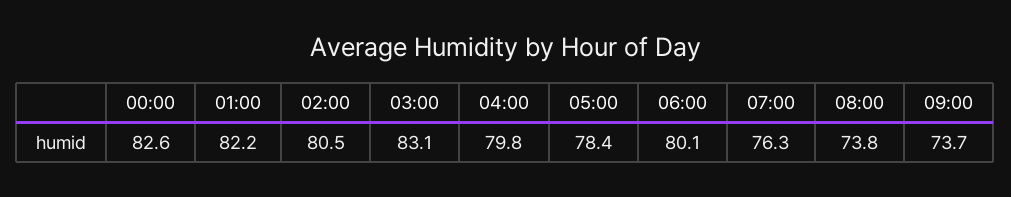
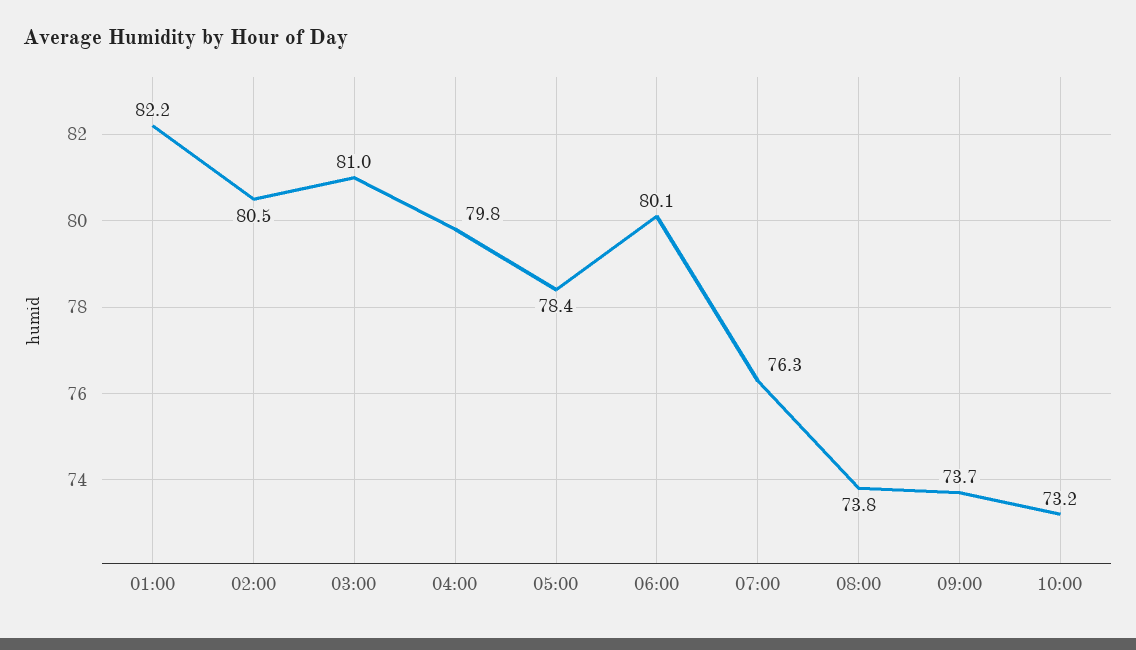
00:00: 82.6 -> none
03:00: 83.1 -> 81
10:00: none -> 73.2

